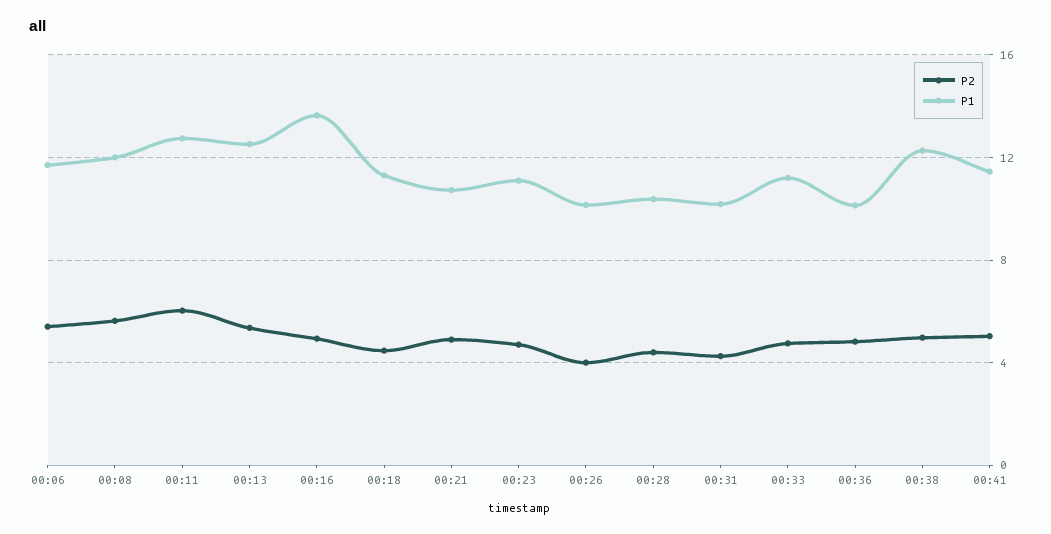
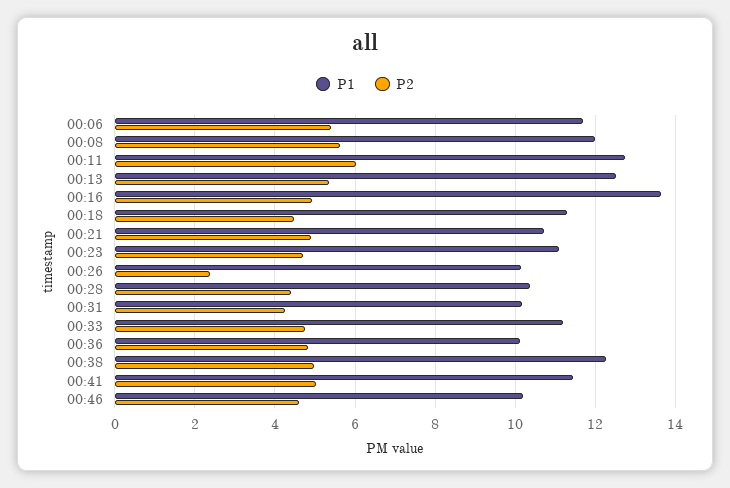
P2, 00:26: 4 -> 2.4
P1, 00:46: none -> 10.2
P2, 00:46: none -> 4.6

